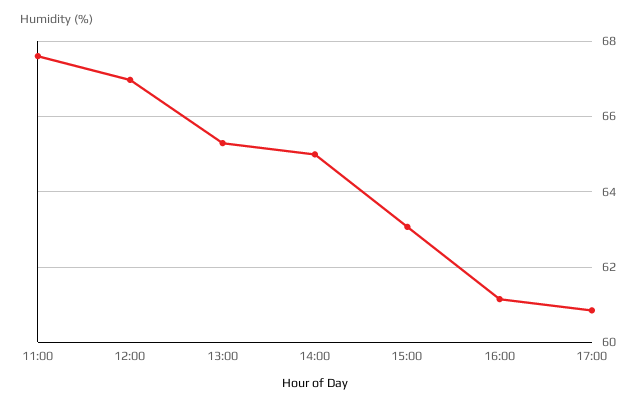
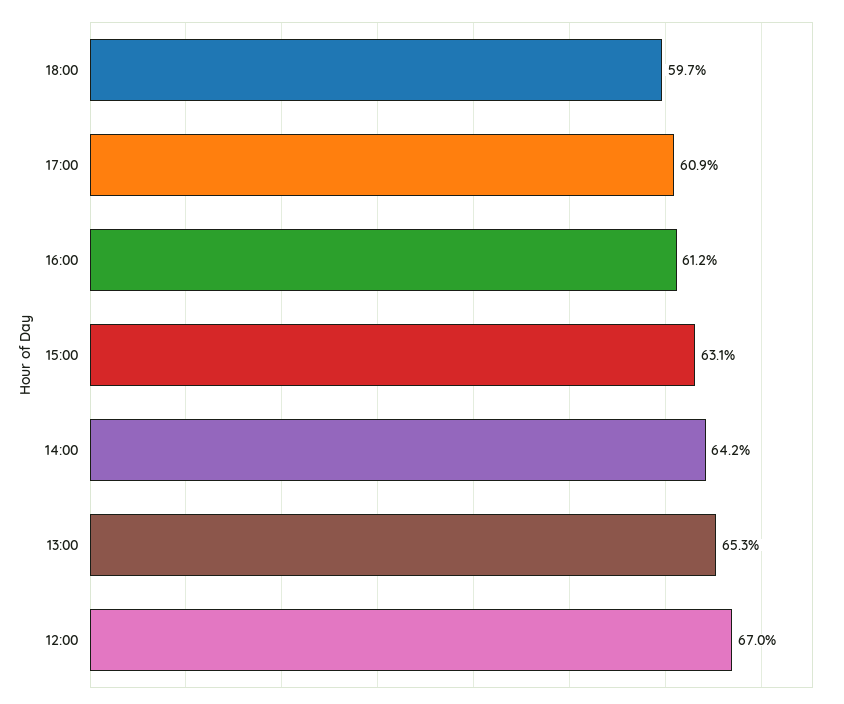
11:00: 67.6 -> none
14:00: 65 -> 64.2
18:00: none -> 59.7

